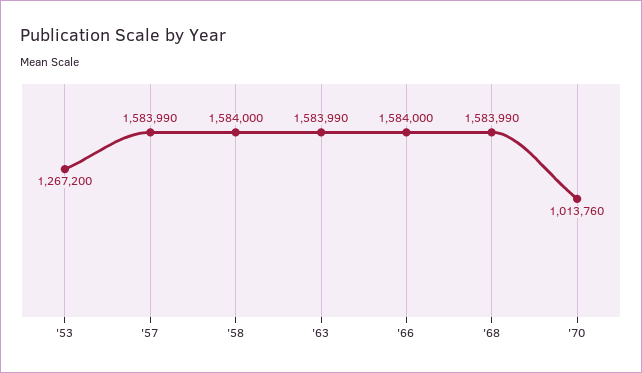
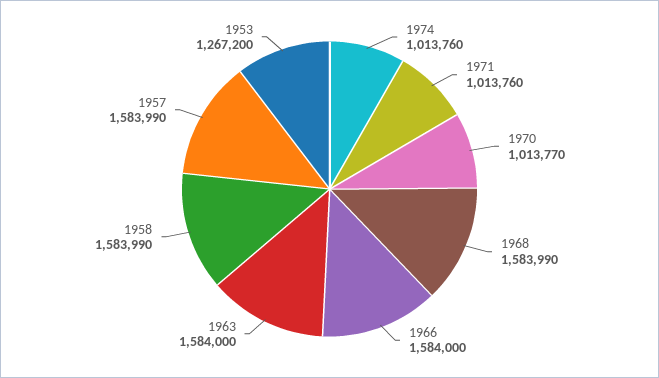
'58: 1584000 -> 1583990
'63: 1583990 -> 1584000
'70: 1013760 -> 1013770
1974: none -> 1013760
1971: none -> 1013760

